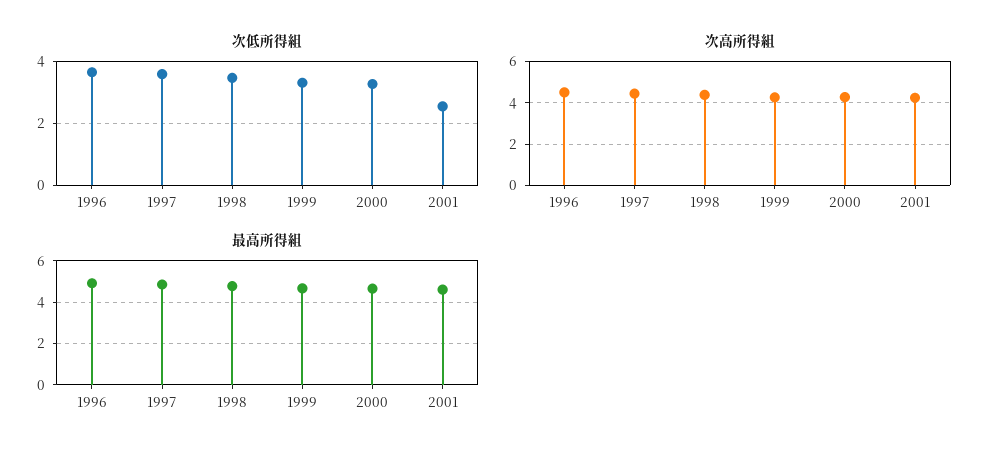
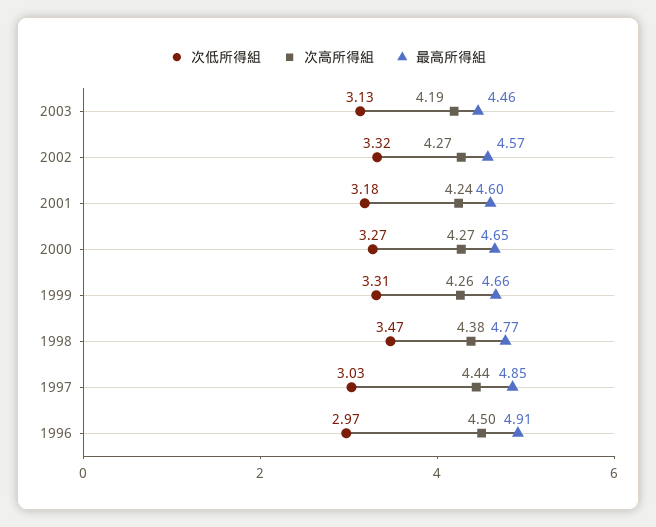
次低所得組, 1996: 3.6 -> 2.97
次低所得組, 1997: 3.6 -> 3.03
次低所得組, 2001: 2.6 -> 3.18
次低所得組, 2003: none -> 3.13
次高所得組, 2003: none -> 4.19
最高所得組, 2003: none -> 4.46
次低所得組, 2002: none -> 3.32
次高所得組, 2002: none -> 4.27
最高所得組, 2002: none -> 4.57

